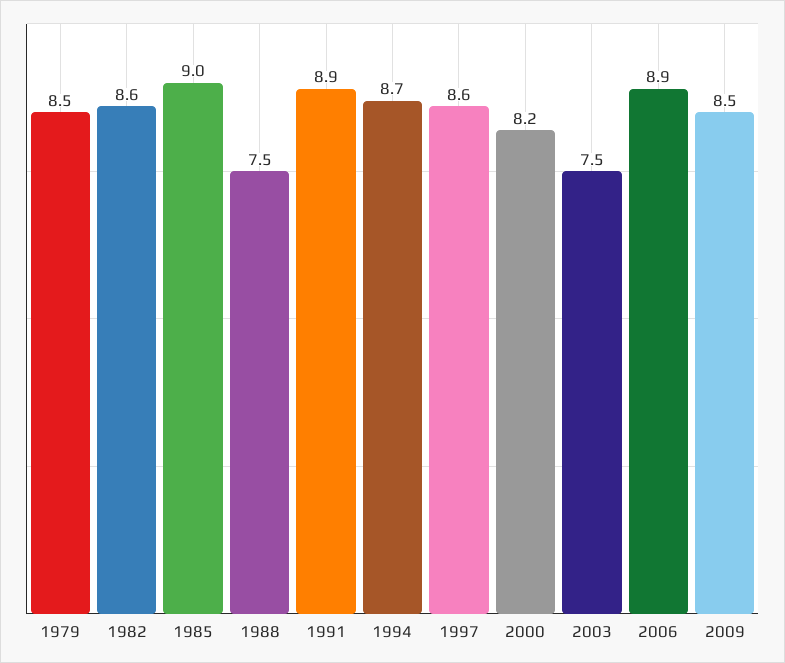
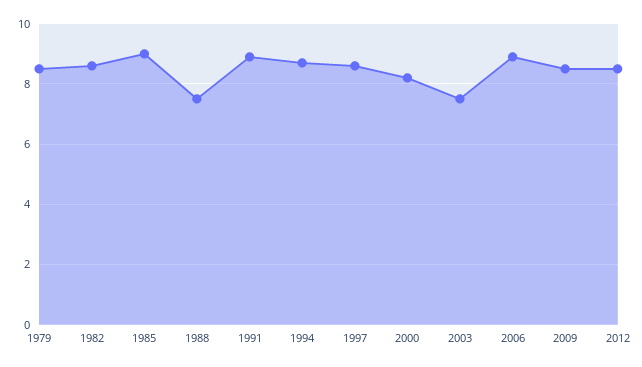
2012: none -> 8.5

